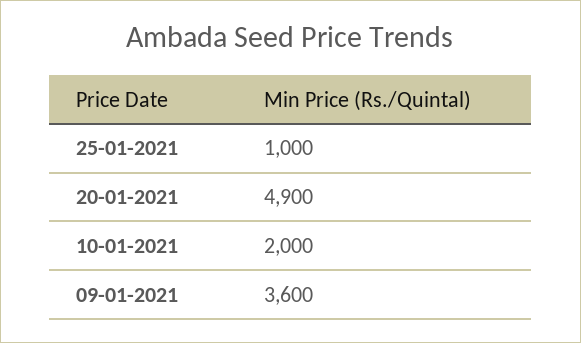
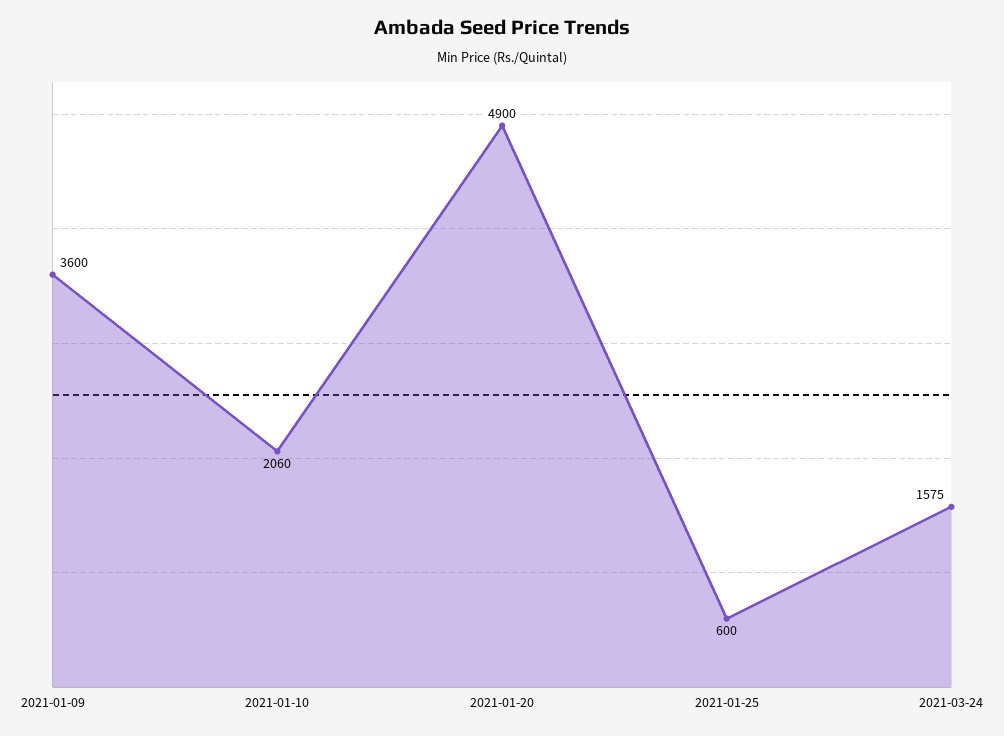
25-01-2021: 1000 -> 600
10-01-2021: 2000 -> 2060
2021-03-24: none -> 1575

